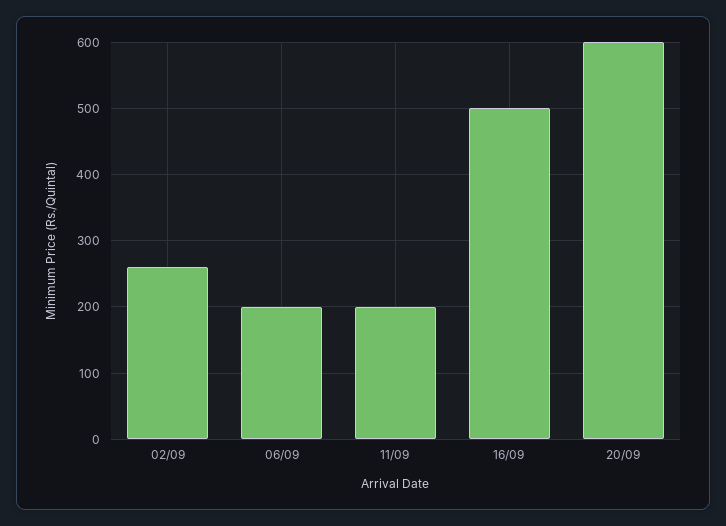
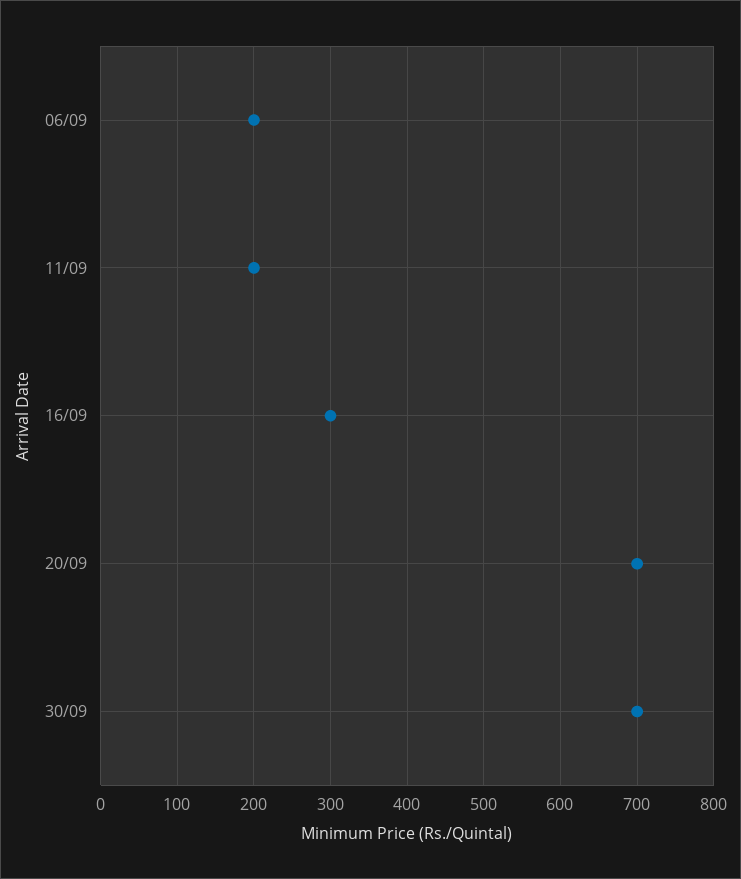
02/09: 260 -> none
16/09: 500 -> 300
20/09: 600 -> 700
30/09: none -> 700

